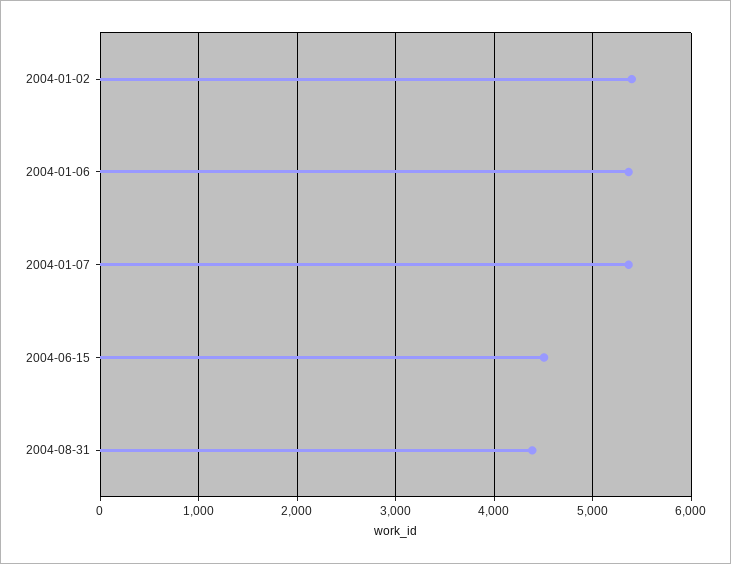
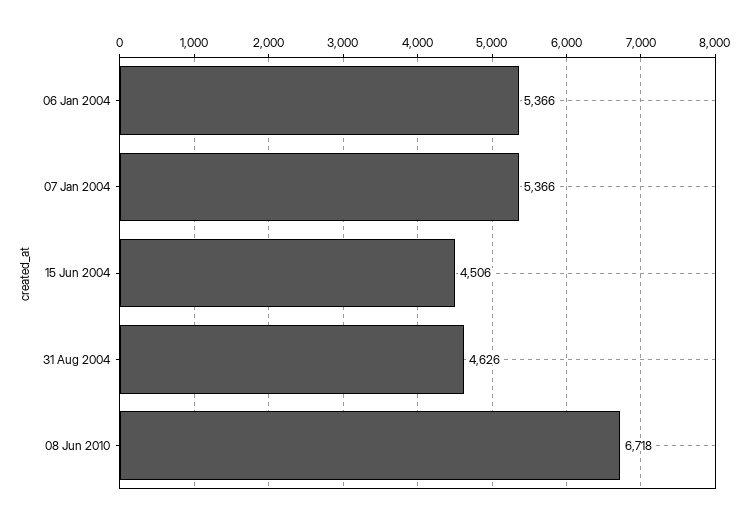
2004-01-02: 5400 -> none
2004-08-31: 4400 -> 4626
08 Jun 2010: none -> 6718

